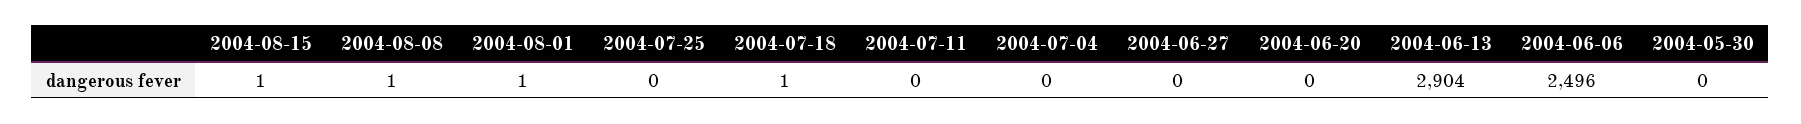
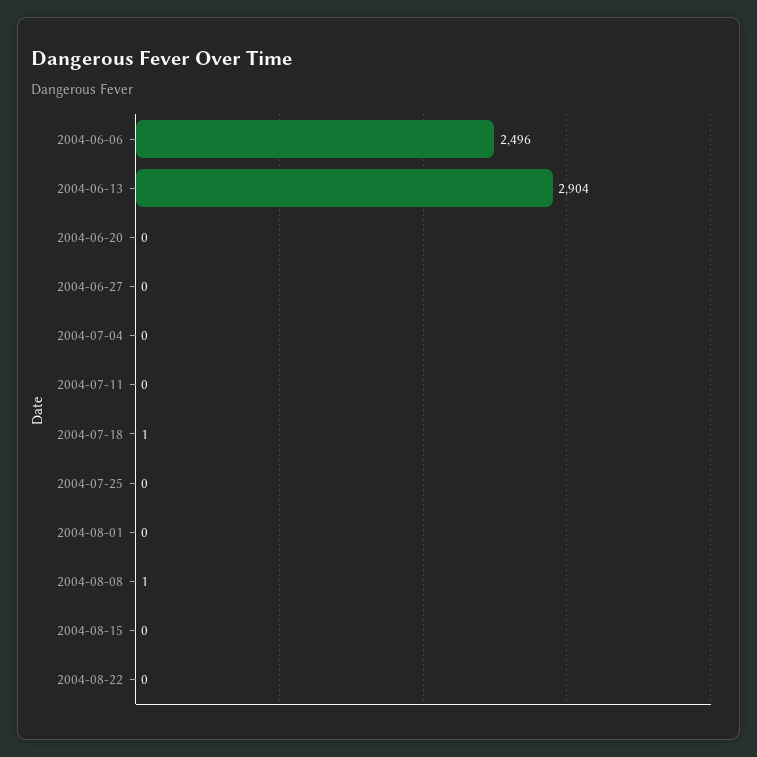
2004-08-15: 1 -> 0
2004-08-01: 1 -> 0
2004-05-30: 0 -> none
2004-08-22: none -> 0

